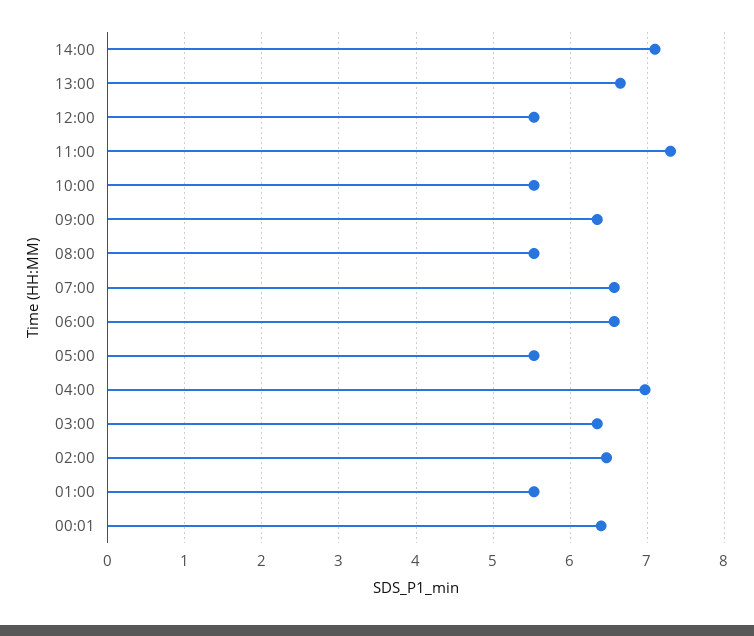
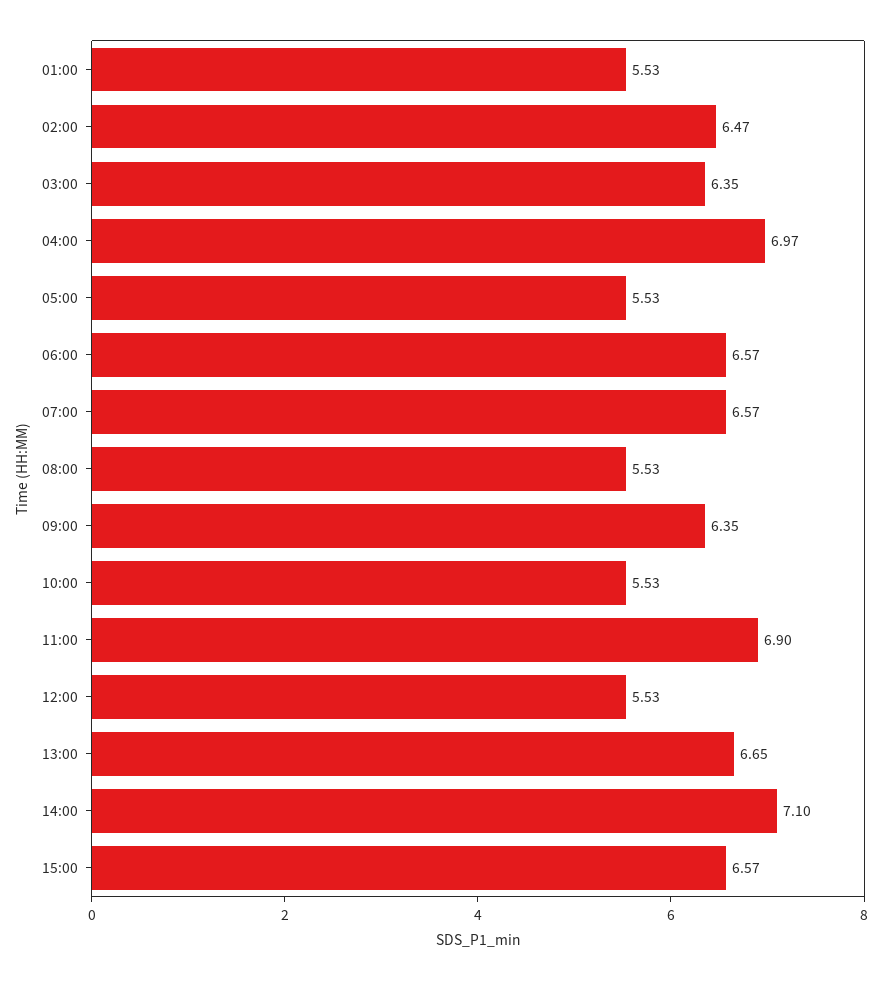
11:00: 7.3 -> 6.9
00:01: 6.4 -> none
15:00: none -> 6.57

